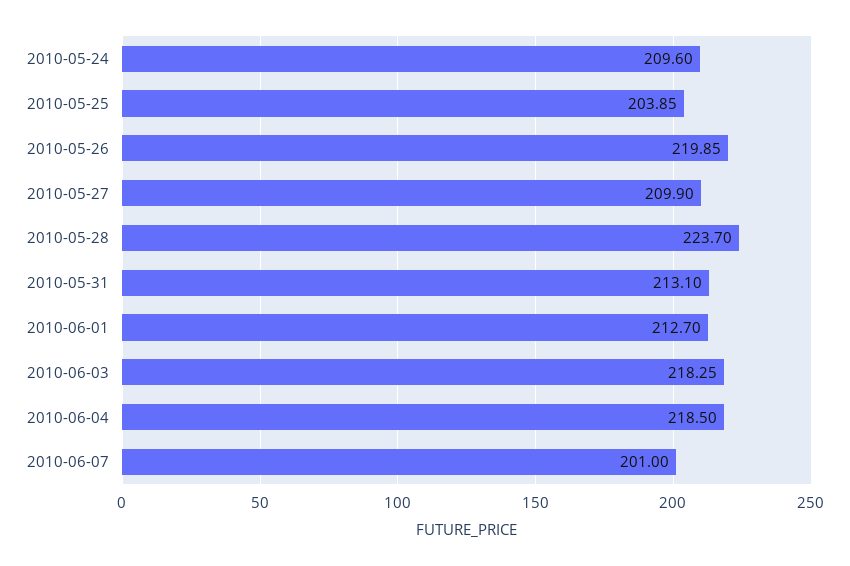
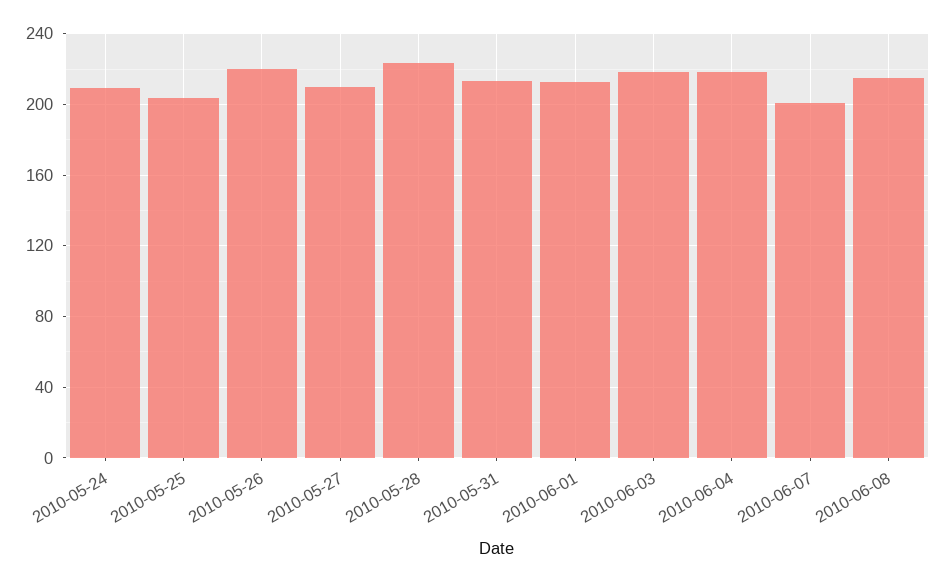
2010-06-08: none -> 215

